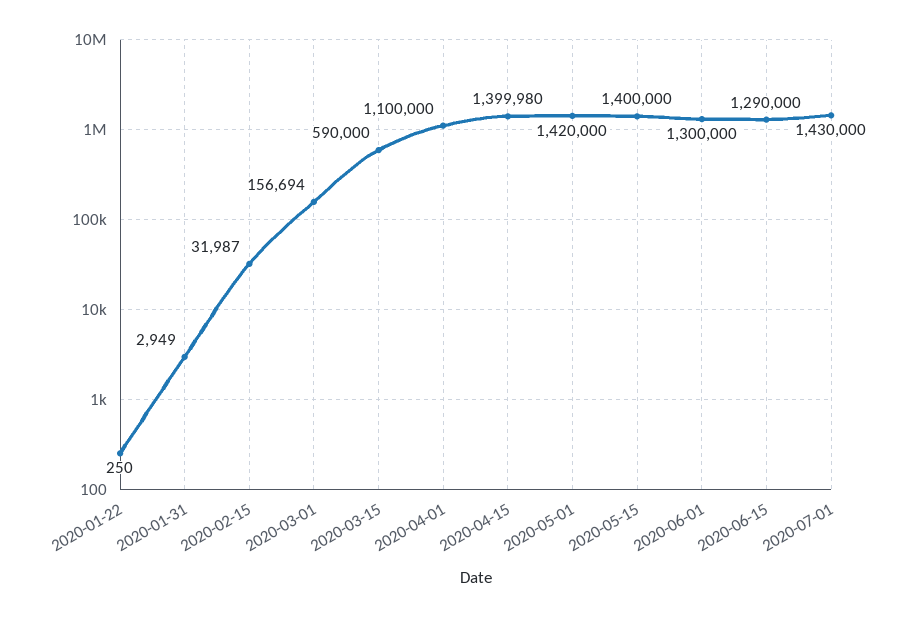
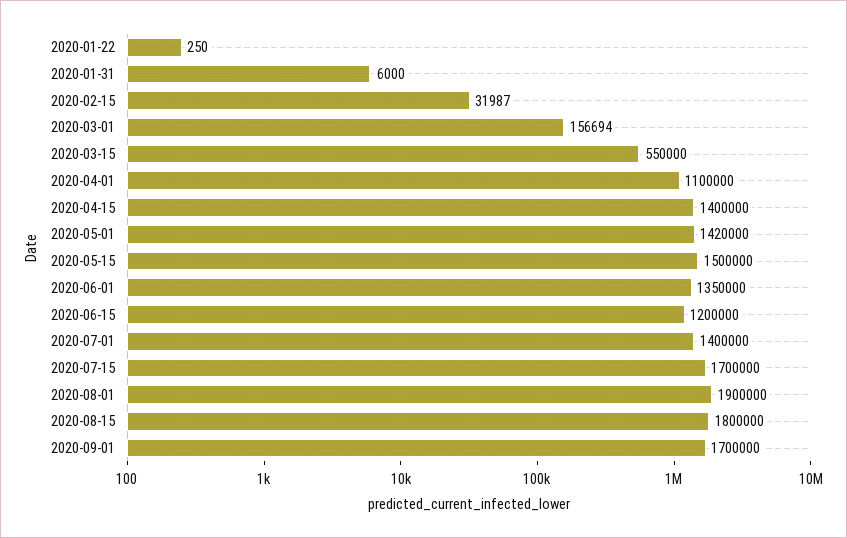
2020-01-31: 2949 -> 6000
2020-03-15: 590000 -> 550000
2020-04-15: 1399980 -> 1400000
2020-05-15: 1400000 -> 1500000
2020-06-01: 1300000 -> 1350000
2020-06-15: 1290000 -> 1200000
2020-07-01: 1430000 -> 1400000
2020-07-15: none -> 1700000
2020-08-01: none -> 1900000
2020-08-15: none -> 1800000
2020-09-01: none -> 1700000

